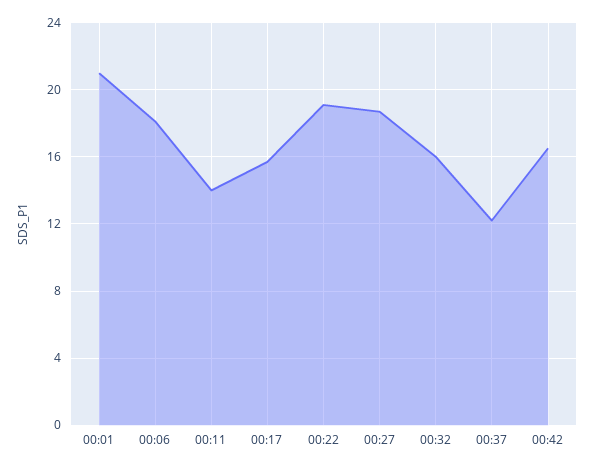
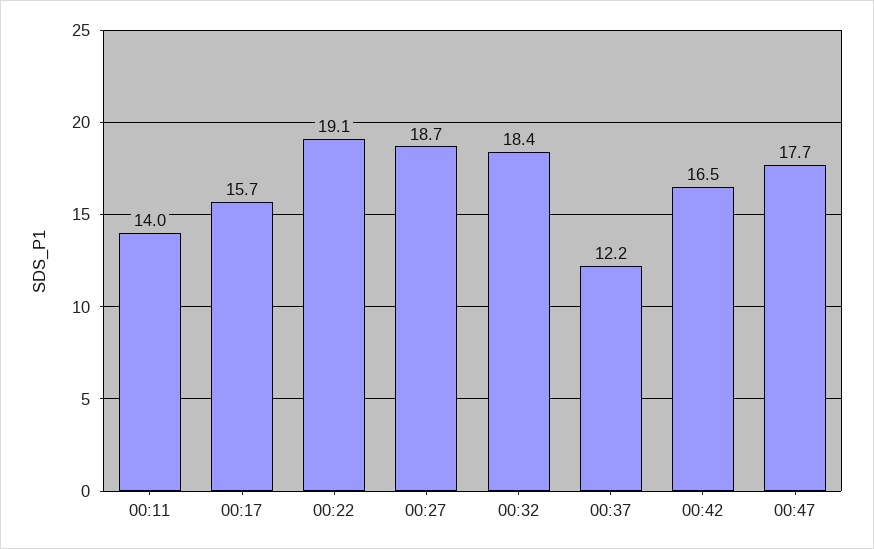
00:01: 21 -> none
00:06: 18 -> none
00:32: 16 -> 18.4
00:47: none -> 17.7

